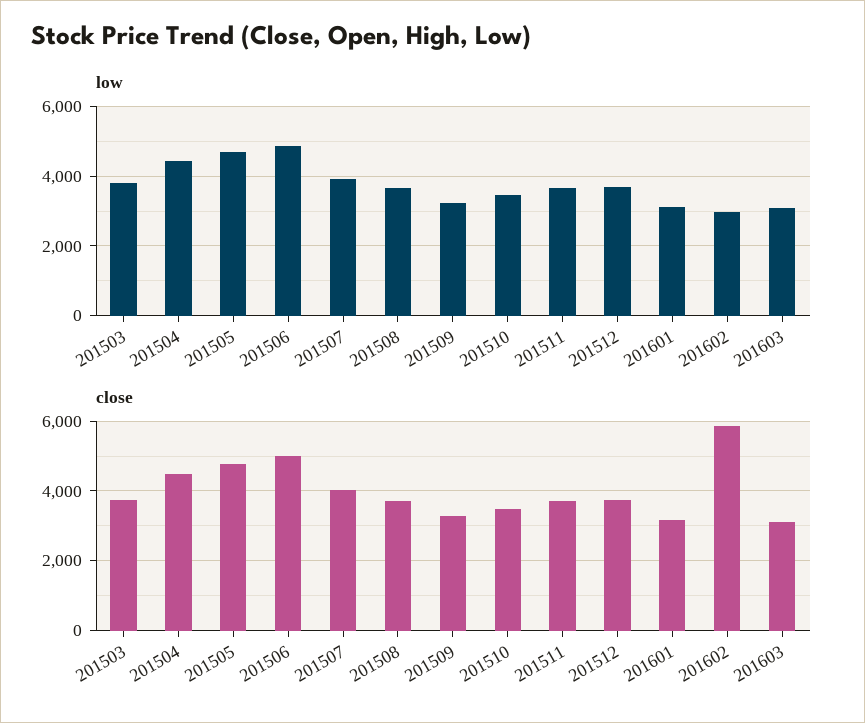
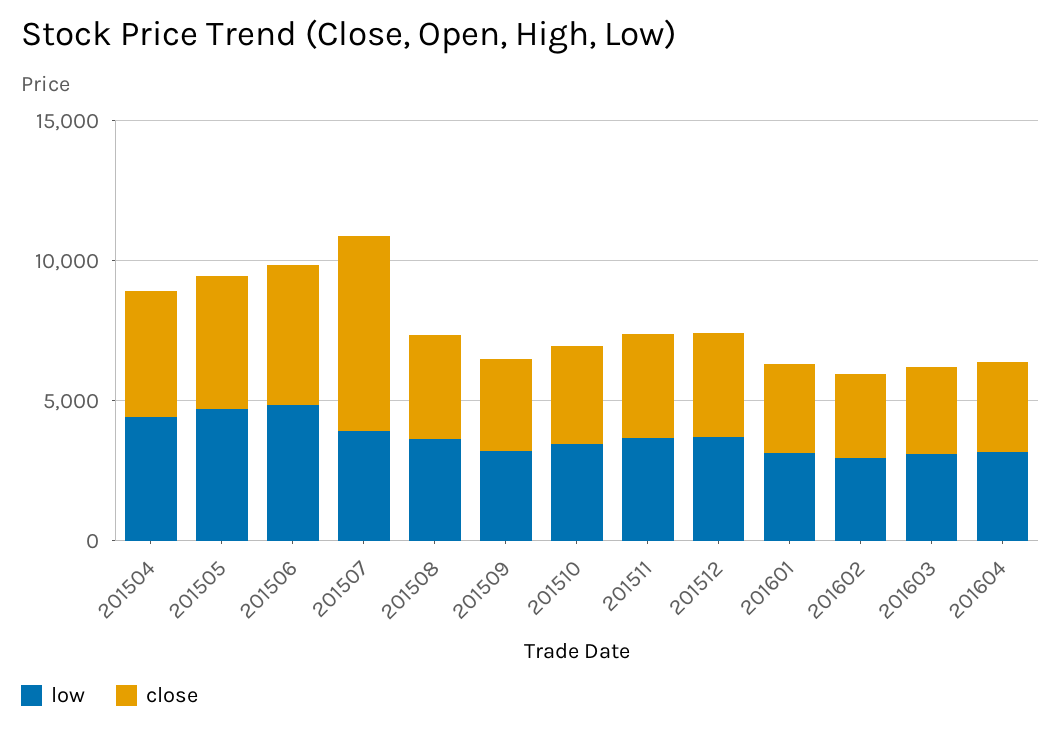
low, 201503: 3800 -> none
close, 201503: 3800 -> none
close, 201507: 4000 -> 7000
close, 201602: 5800 -> 3000
low, 201604: none -> 3000
close, 201604: none -> 3000

